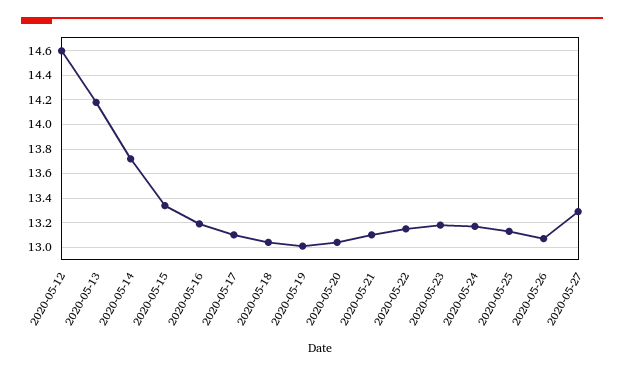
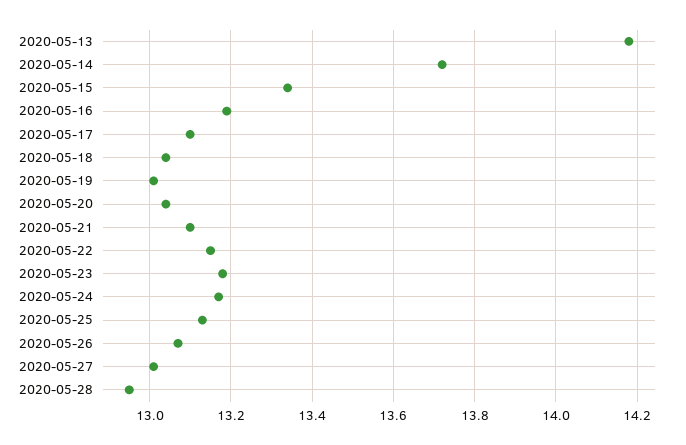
2020-05-12: 14.6 -> none
2020-05-27: 13.3 -> 13
2020-05-28: none -> 12.95

